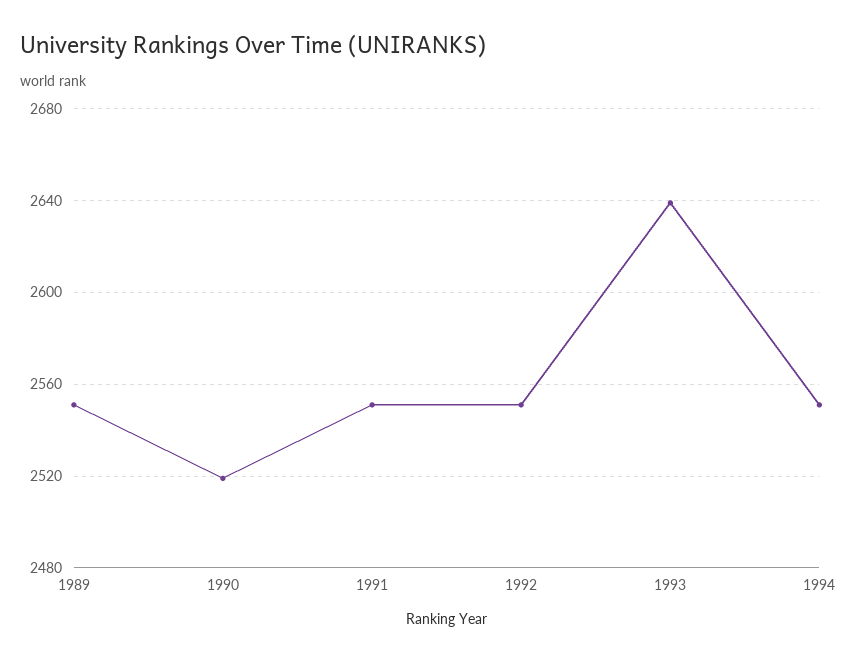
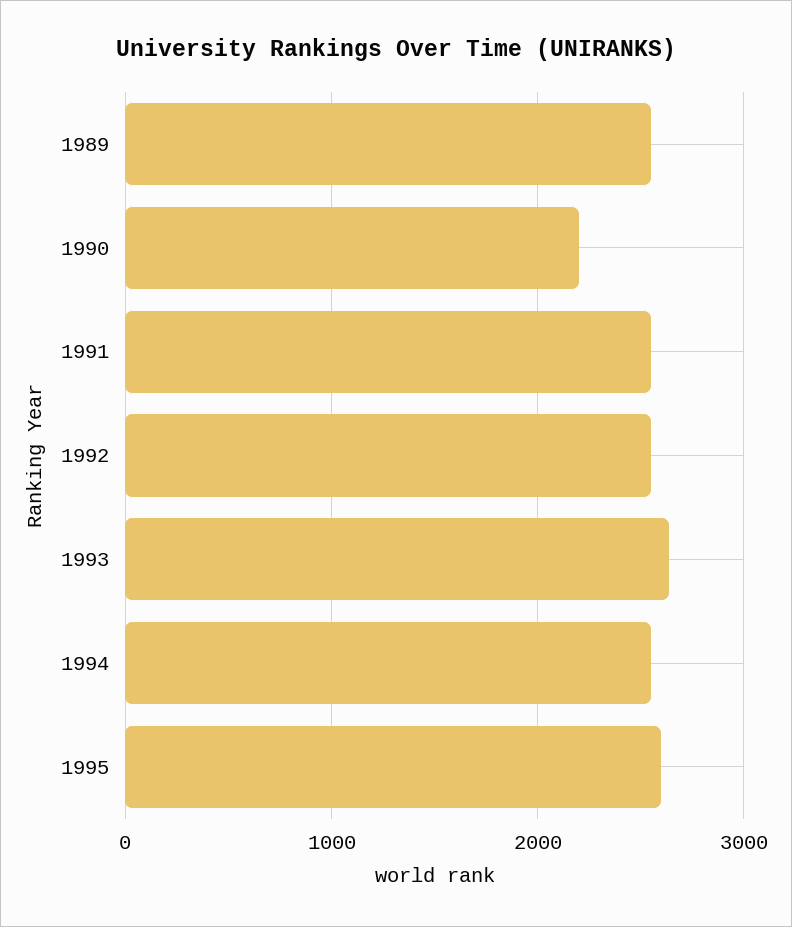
1990: 2520 -> 2200
1995: none -> 2600

